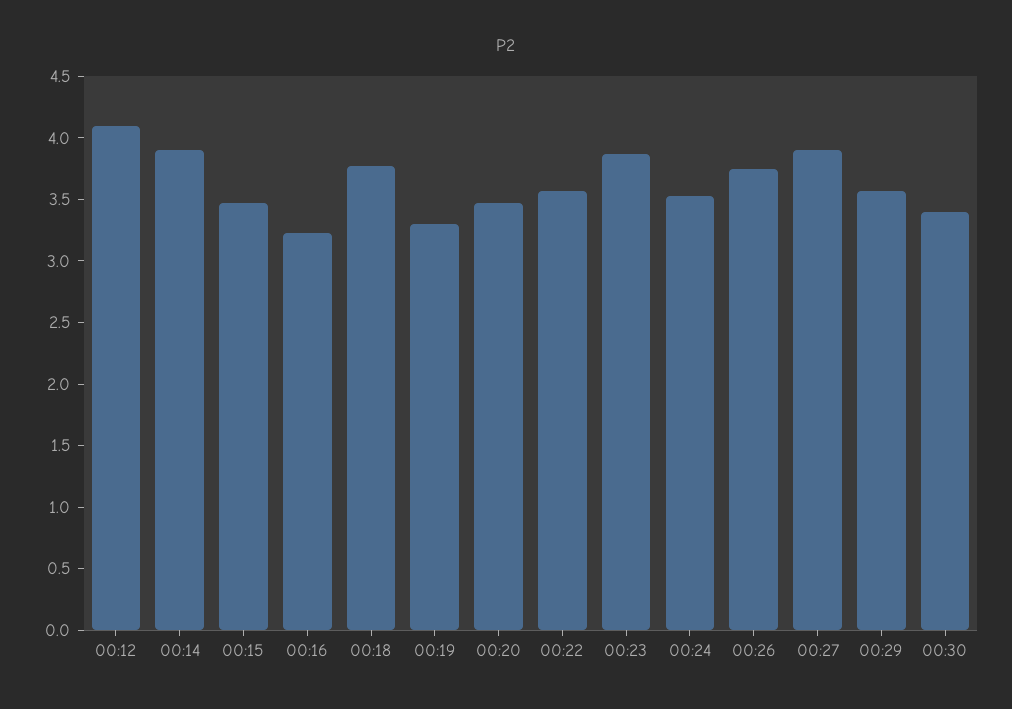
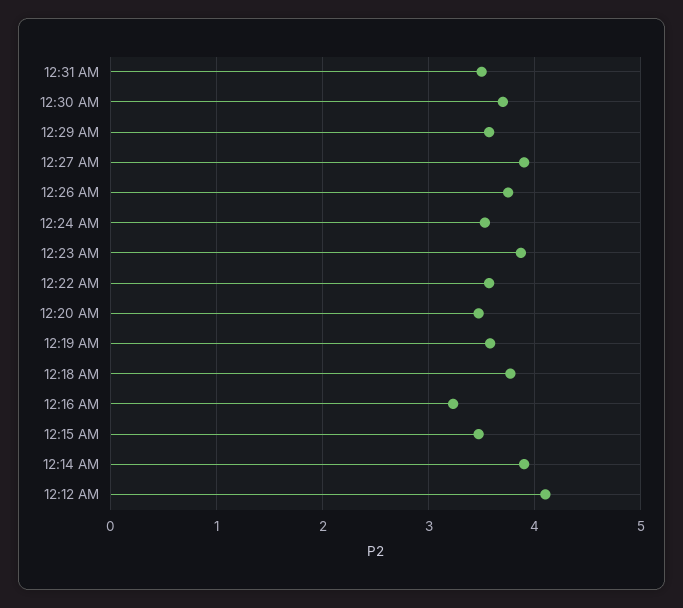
00:19: 3.3 -> 3.6
00:30: 3.4 -> 3.7
12:31 AM: none -> 3.5

